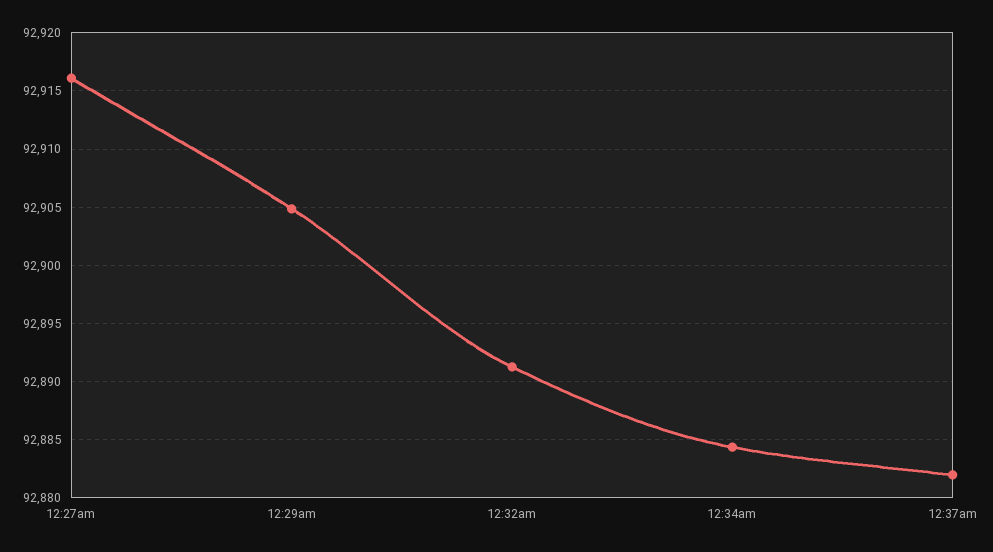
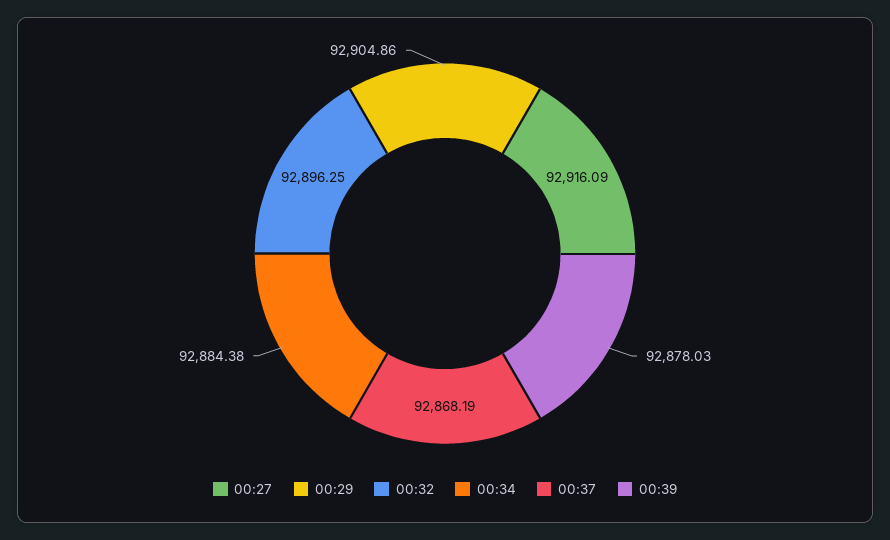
12:32am: 92891 -> 92896.25
12:37am: 92882 -> 92868.19
00:39: none -> 92878.03

